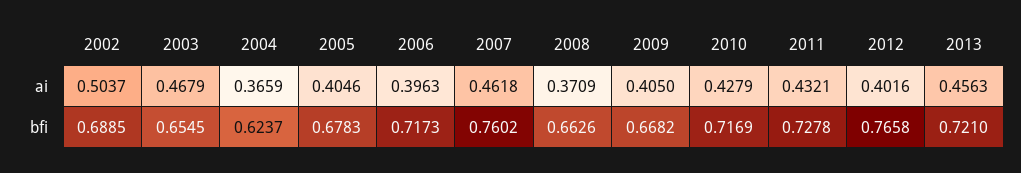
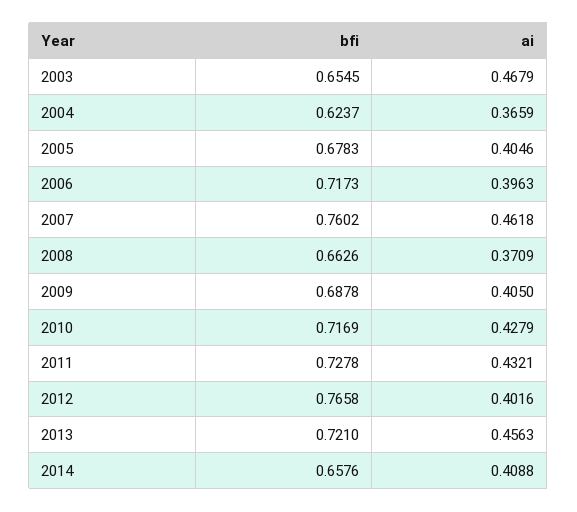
2002, ai: 0.5037 -> none
2002, bfi: 0.6885 -> none
2009, bfi: 0.6682 -> 0.6878
2014, bfi: none -> 0.6576
2014, ai: none -> 0.4088

